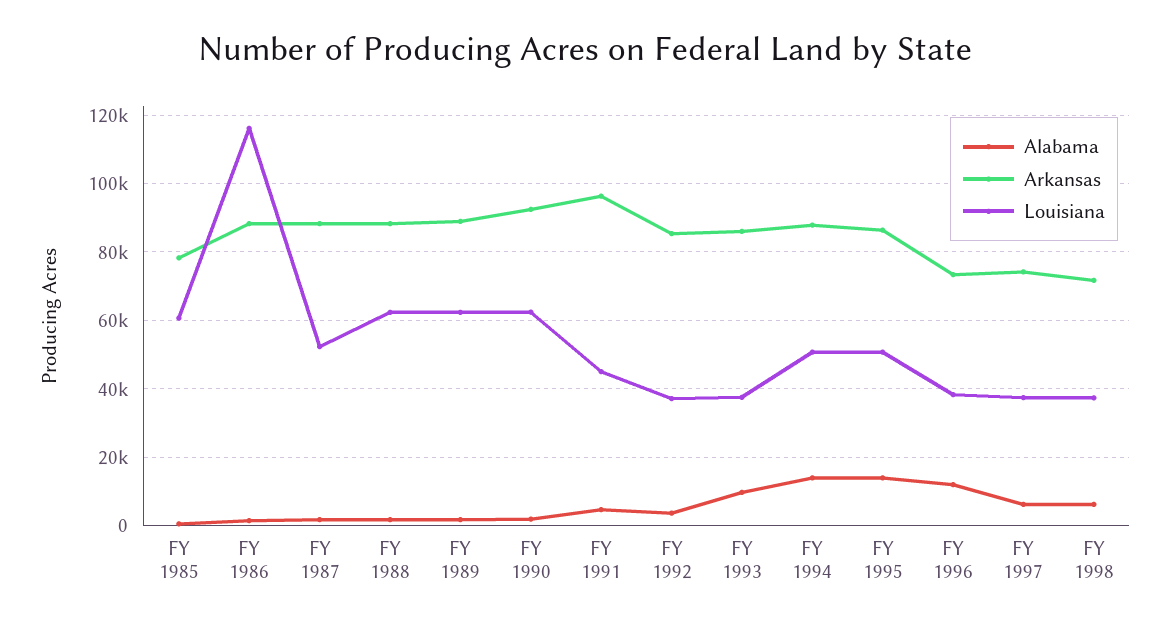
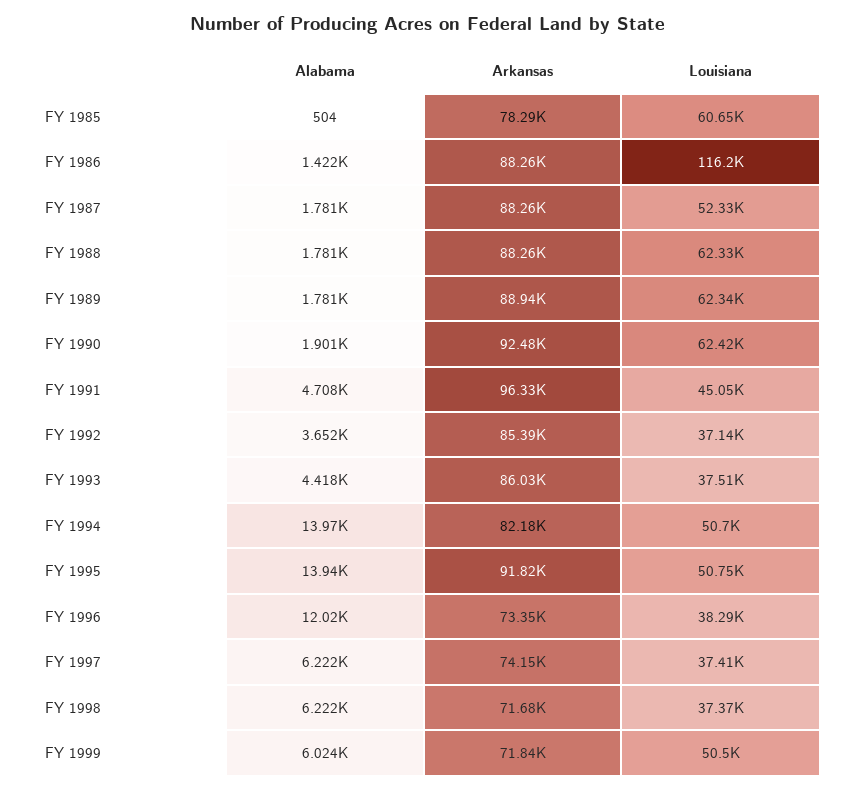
Alabama, FY 1993: 10000 -> 4418
Arkansas, FY 1994: 88000 -> 82180
Arkansas, FY 1995: 86000 -> 91820
Alabama, FY 1999: none -> 6024
Arkansas, FY 1999: none -> 71840
Louisiana, FY 1999: none -> 50500

